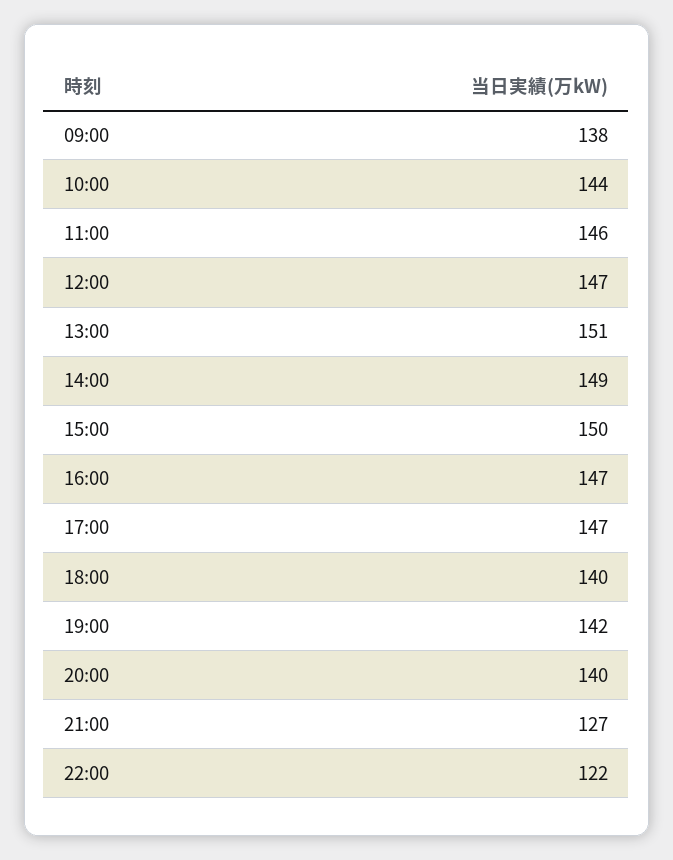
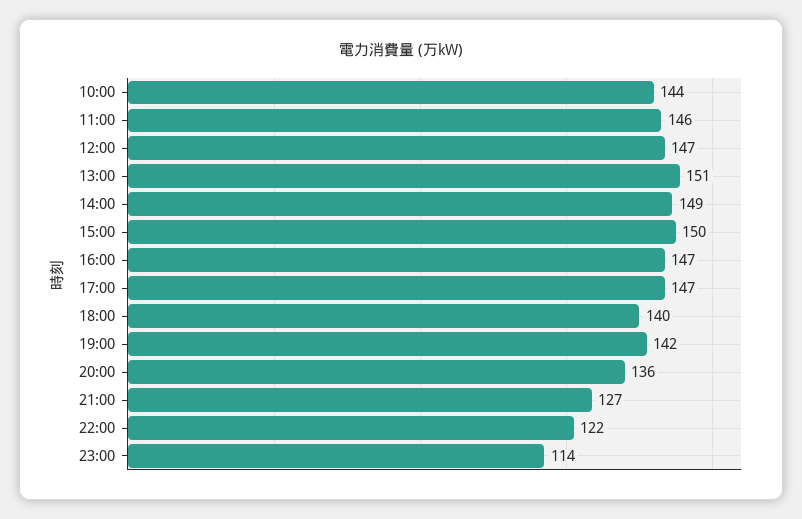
09:00: 138 -> none
20:00: 140 -> 136
23:00: none -> 114

